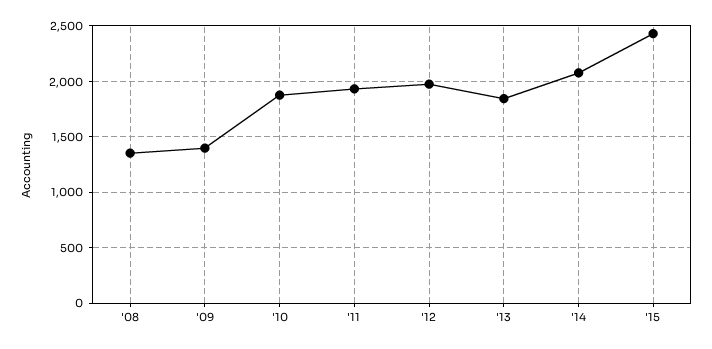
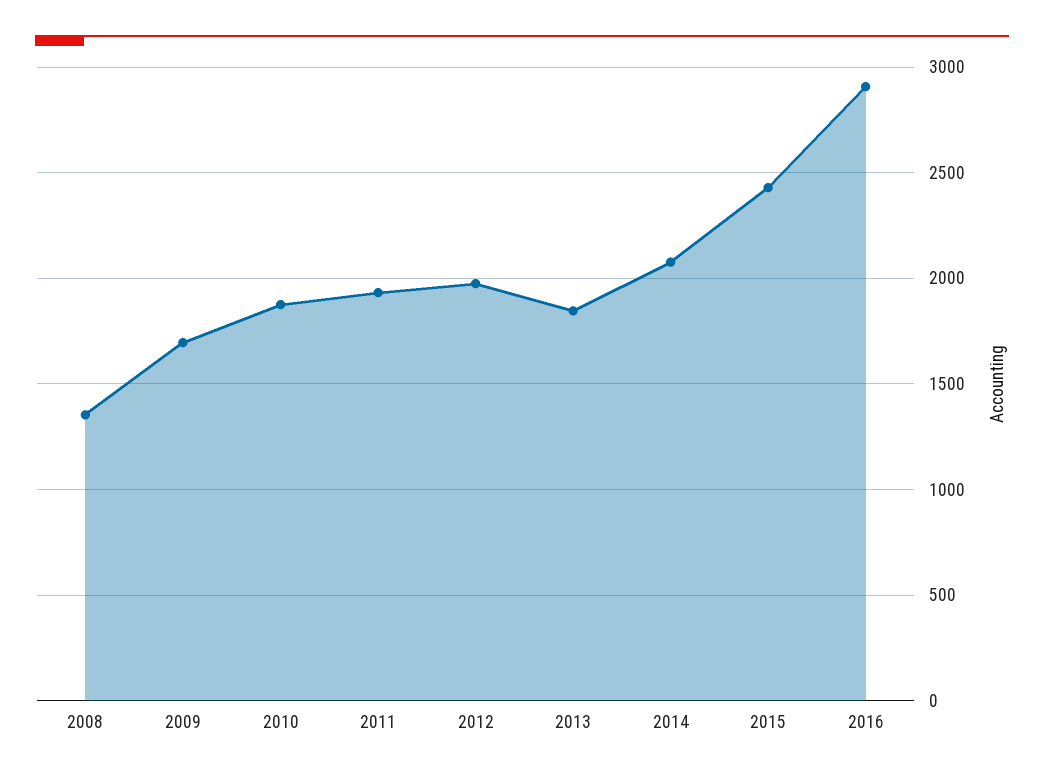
'09: 1400 -> 1700
2016: none -> 2900

